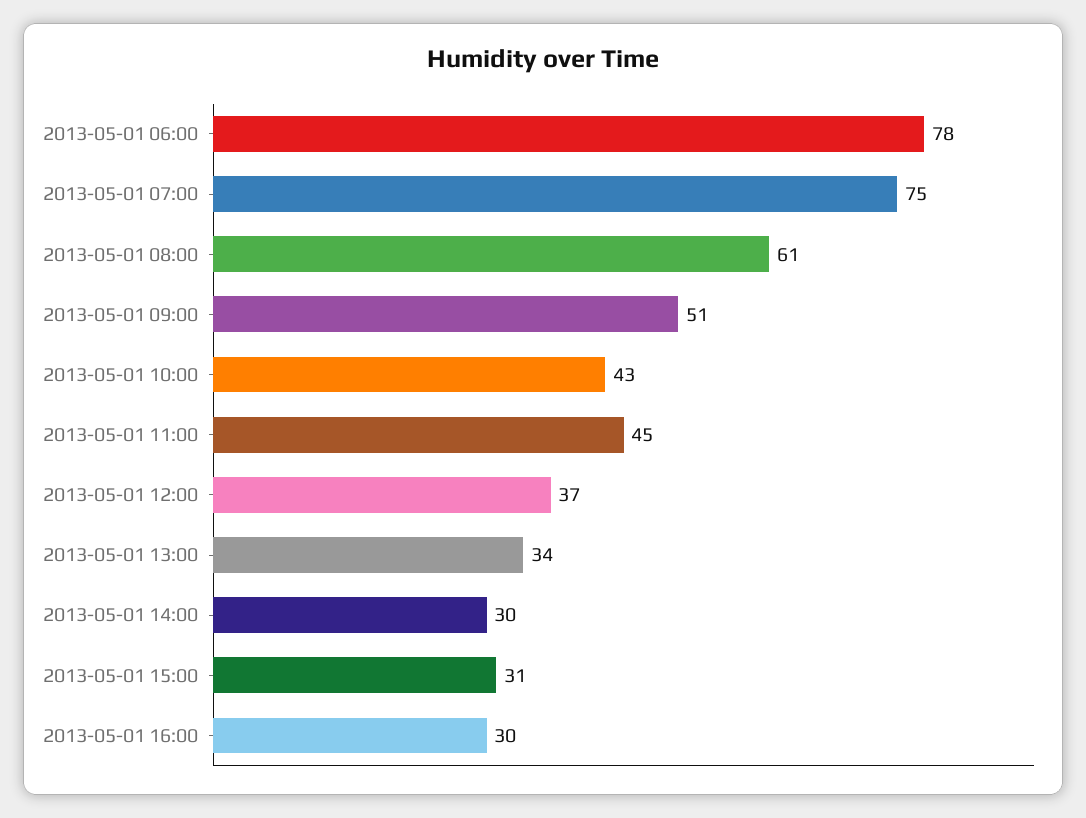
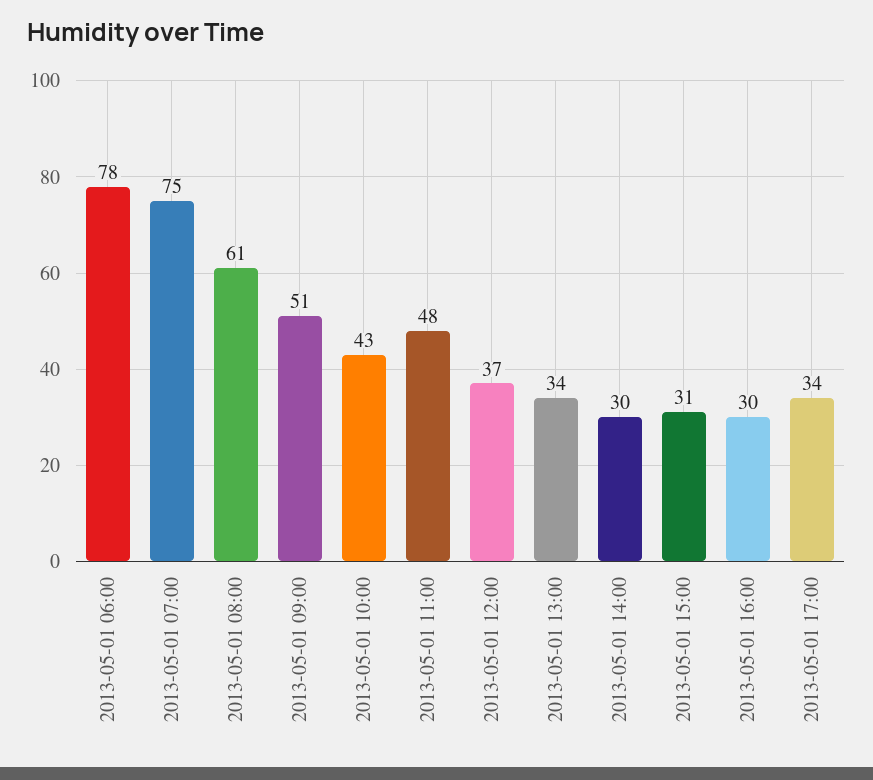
2013-05-01 11:00: 45 -> 48
2013-05-01 17:00: none -> 34

